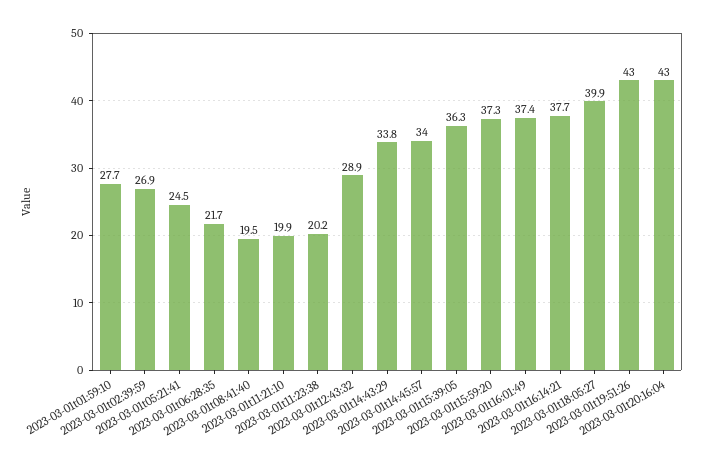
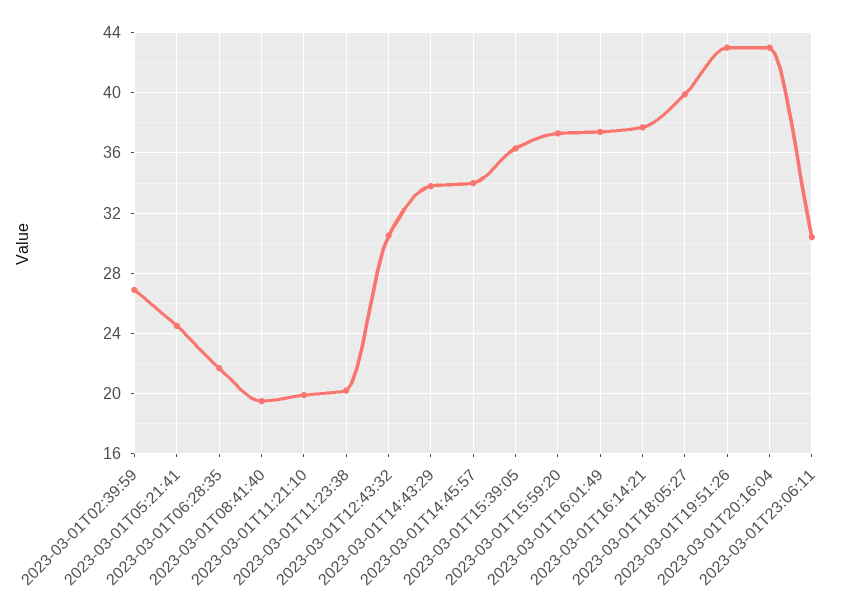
2023-03-01t01:59:10: 27.7 -> none
2023-03-01t12:43:32: 28.9 -> 30.5
2023-03-01T23:06:11: none -> 30.5

